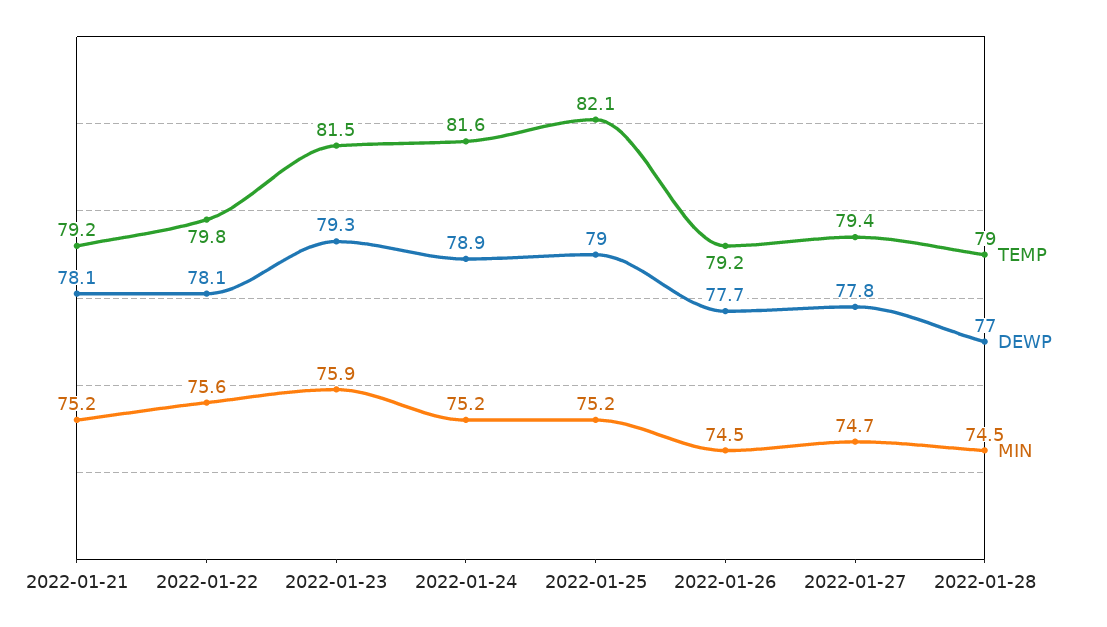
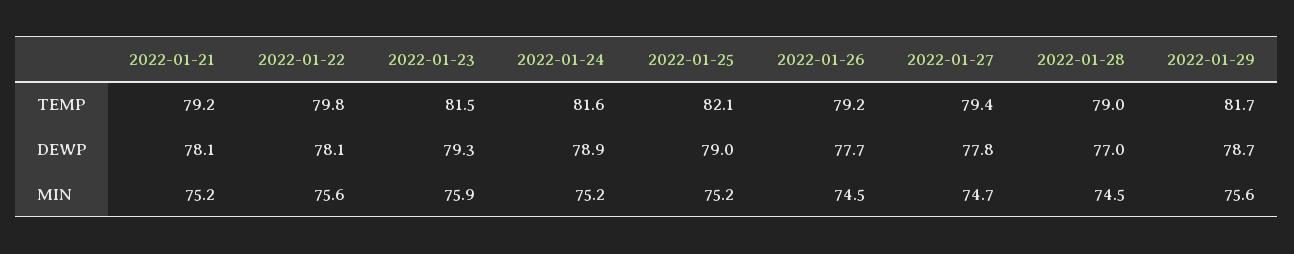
TEMP, 2022-01-29: none -> 81.7
DEWP, 2022-01-29: none -> 78.7
MIN, 2022-01-29: none -> 75.6

